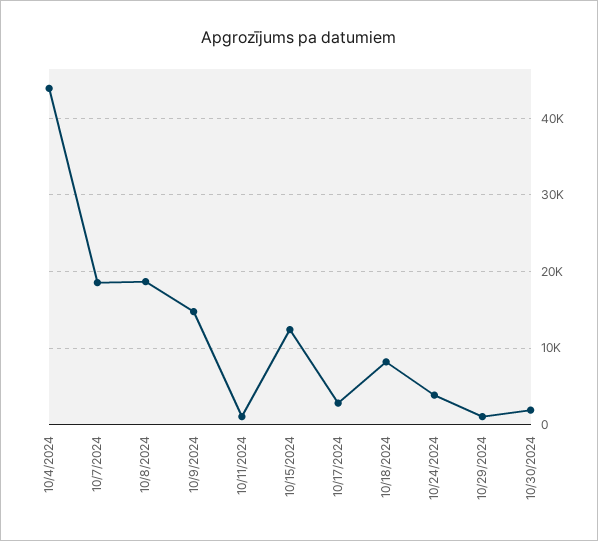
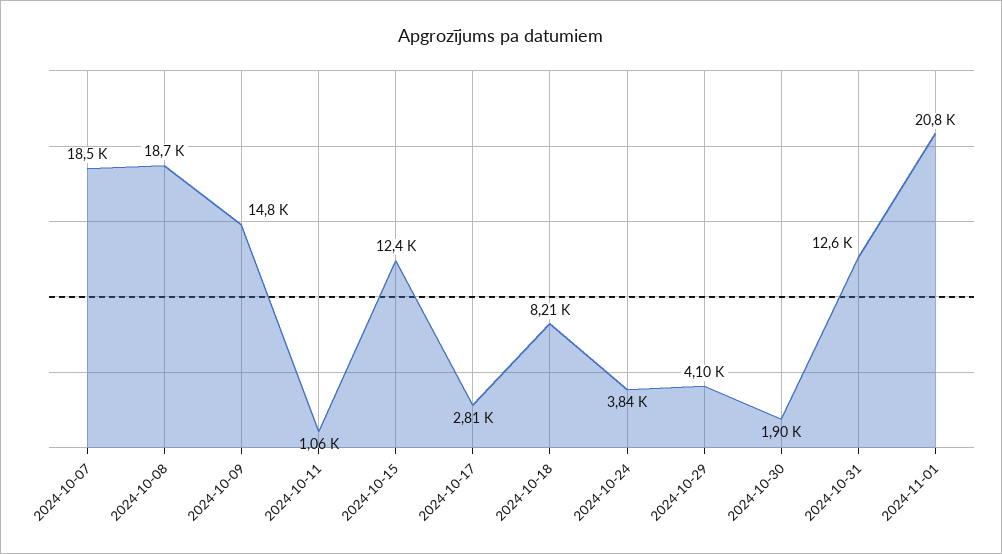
10/4/2024: 44000 -> none
10/29/2024: 1000 -> 4100
2024-10-31: none -> 12600
2024-11-01: none -> 20800

